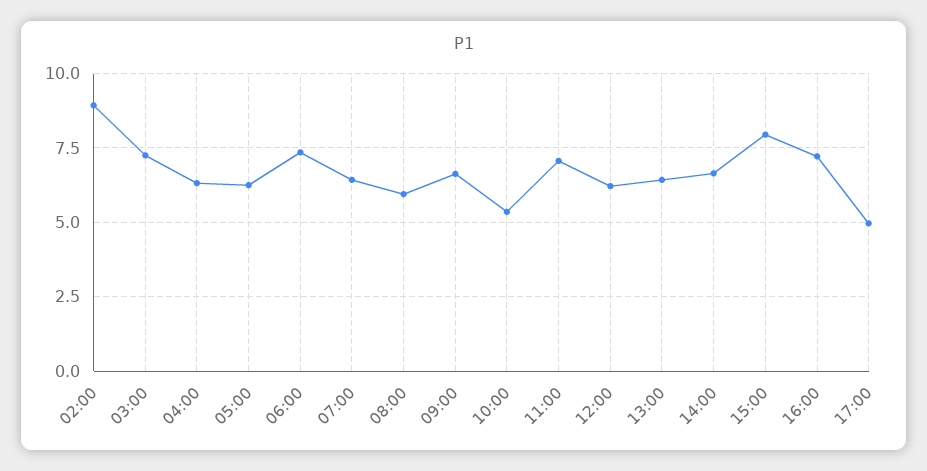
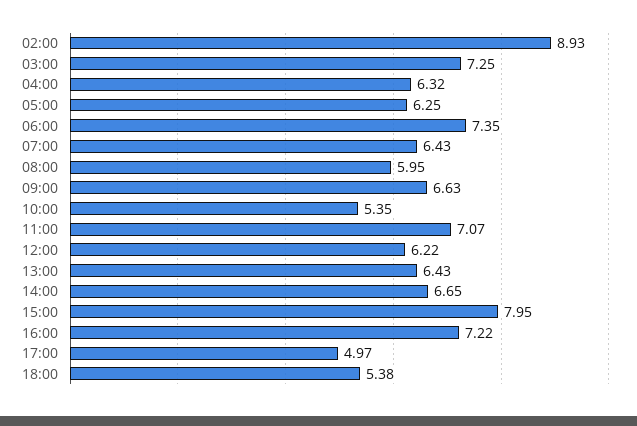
18:00: none -> 5.38

